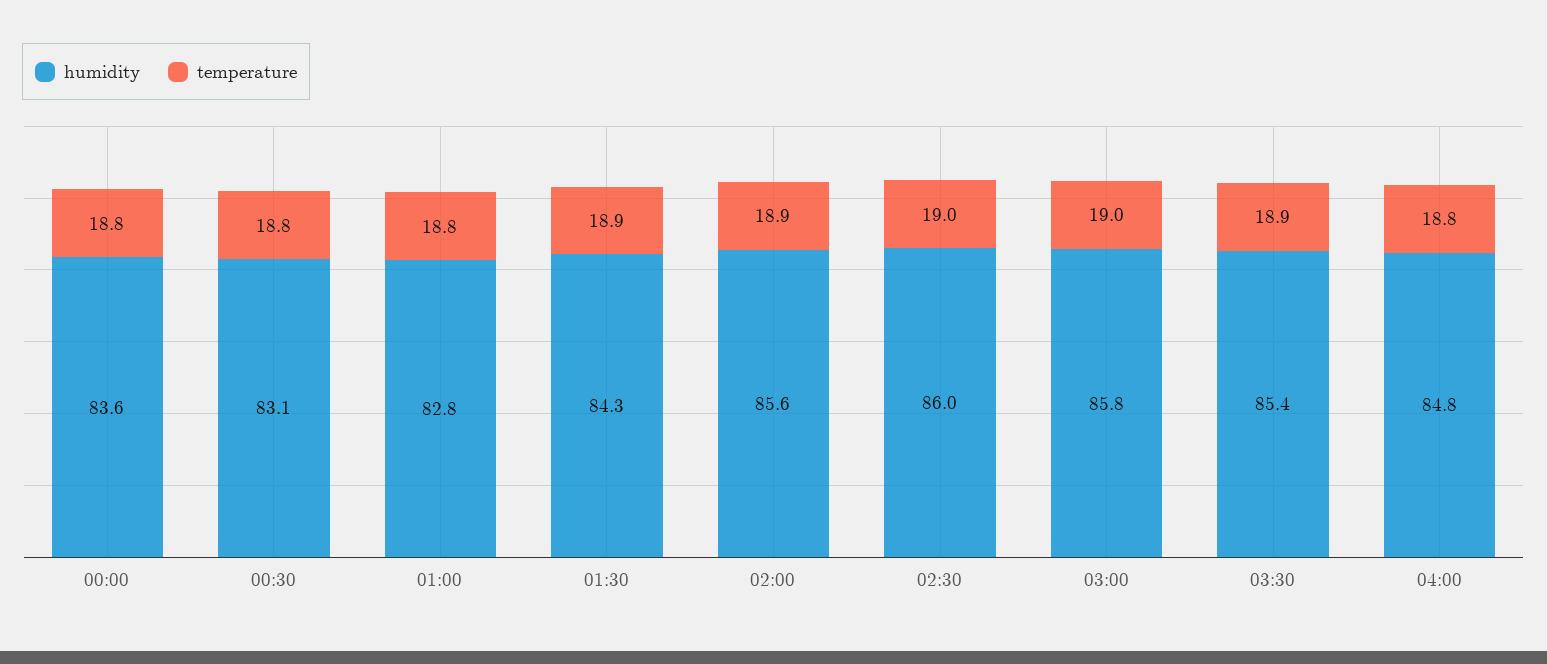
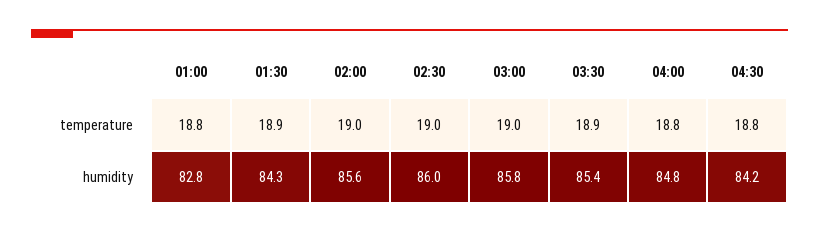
humidity, 00:00: 83.6 -> none
temperature, 00:00: 18.8 -> none
humidity, 00:30: 83.1 -> none
temperature, 00:30: 18.8 -> none
temperature, 02:00: 18.9 -> 19
temperature, 04:30: none -> 18.8
humidity, 04:30: none -> 84.2

